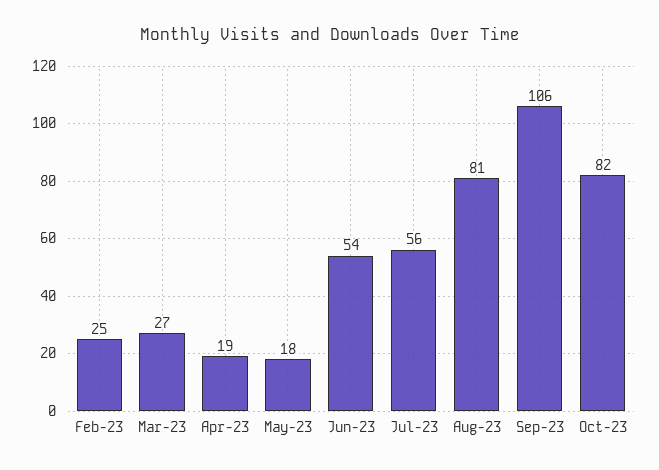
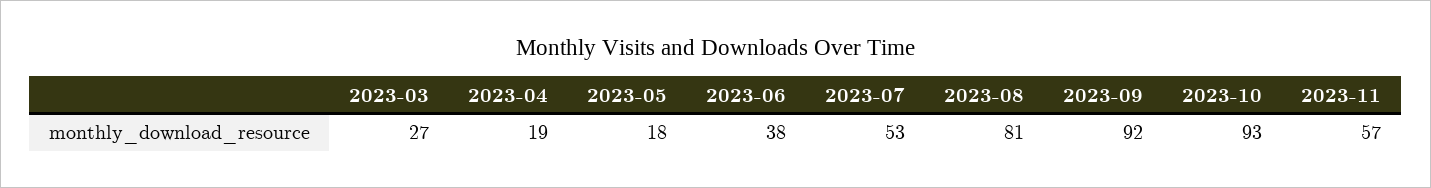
Feb-23: 25 -> none
Jun-23: 54 -> 38
Jul-23: 56 -> 53
Sep-23: 106 -> 92
Oct-23: 82 -> 93
2023-11: none -> 57

